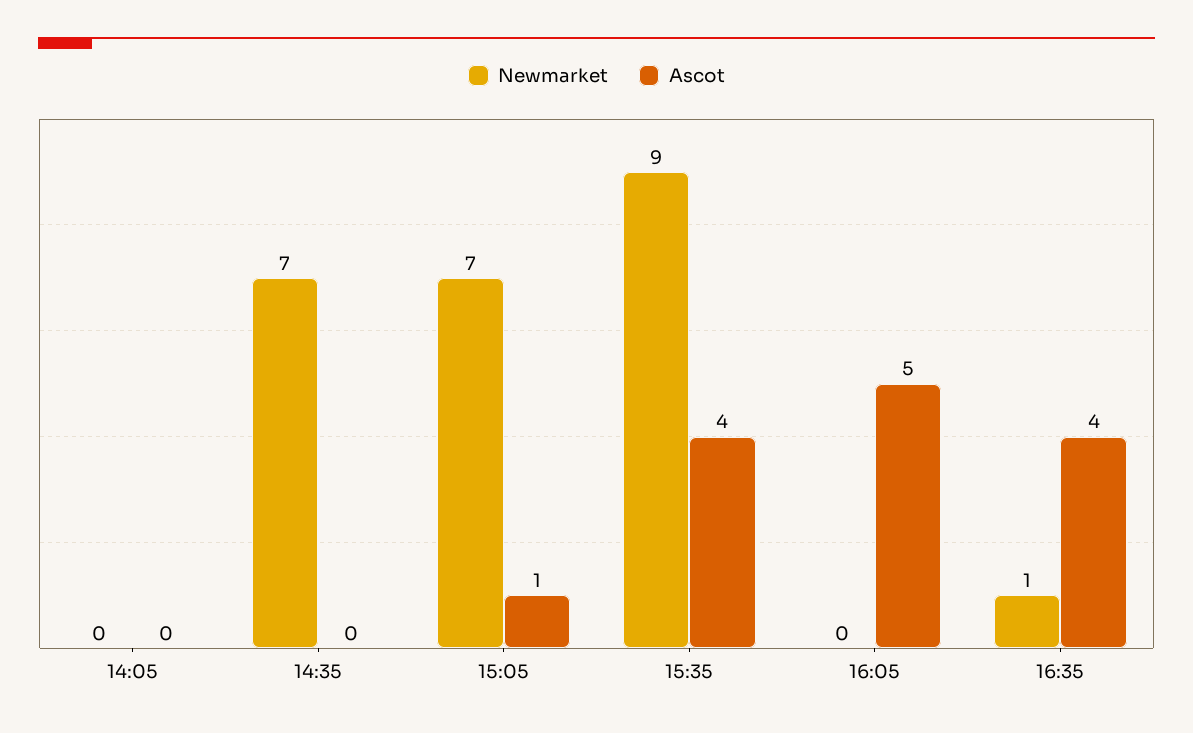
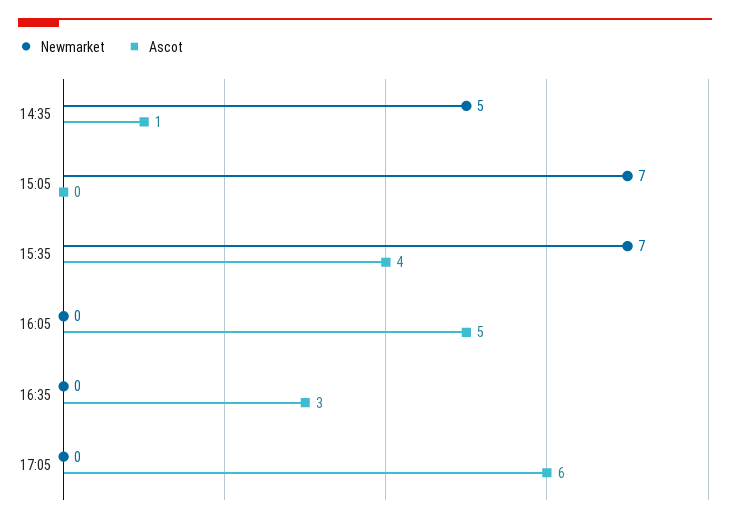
Newmarket, 14:05: 0 -> none
Ascot, 14:05: 0 -> none
Newmarket, 14:35: 7 -> 5
Ascot, 14:35: 0 -> 1
Ascot, 15:05: 1 -> 0
Newmarket, 15:35: 9 -> 7
Newmarket, 16:35: 1 -> 0
Ascot, 16:35: 4 -> 3
Newmarket, 17:05: none -> 0
Ascot, 17:05: none -> 6

